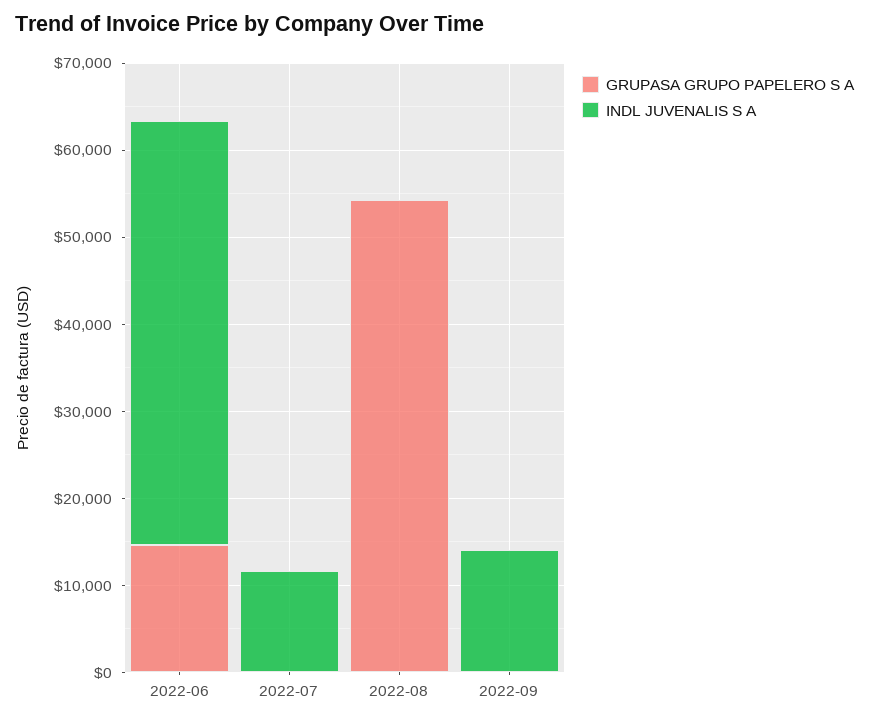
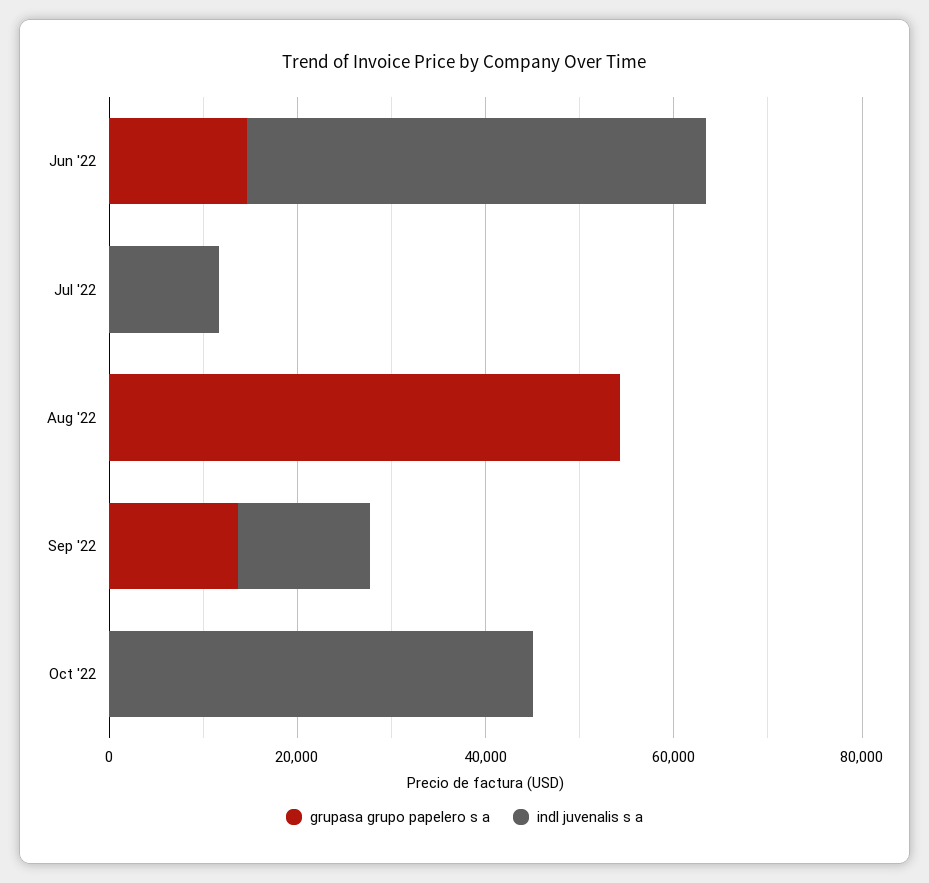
GRUPASA GRUPO PAPELERO S A, 2022-09: 0 -> 15000
GRUPASA GRUPO PAPELERO S A, Oct '22: none -> 0
INDL JUVENALIS S A, Oct '22: none -> 45000

